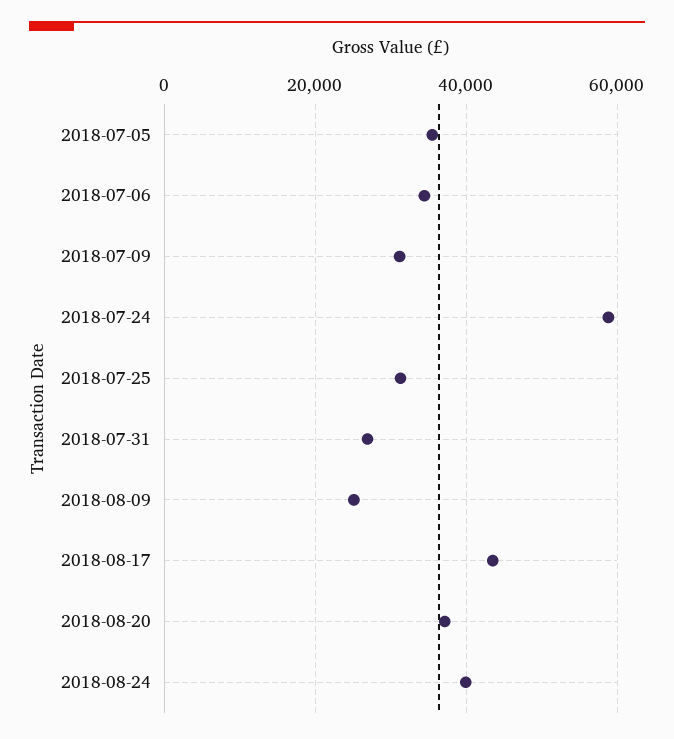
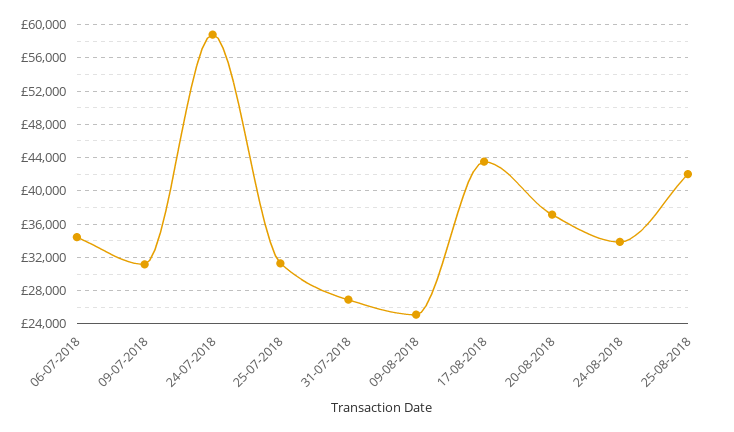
2018-07-05: 36000 -> none
2018-08-24: 40000 -> 34000
25-08-2018: none -> 42000

